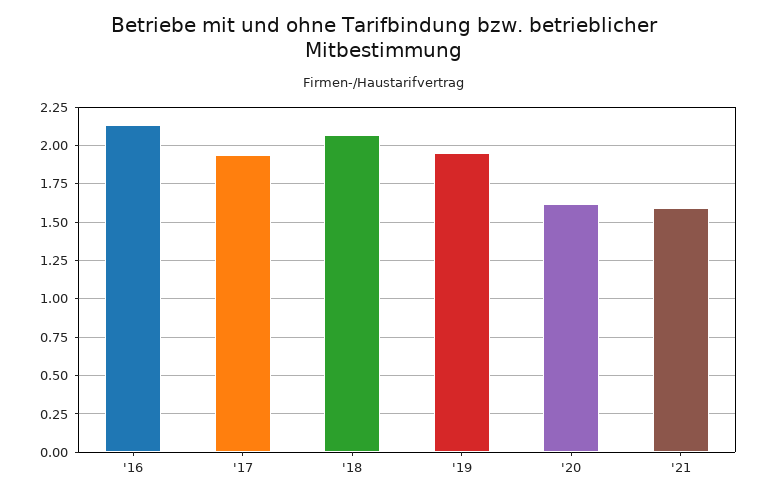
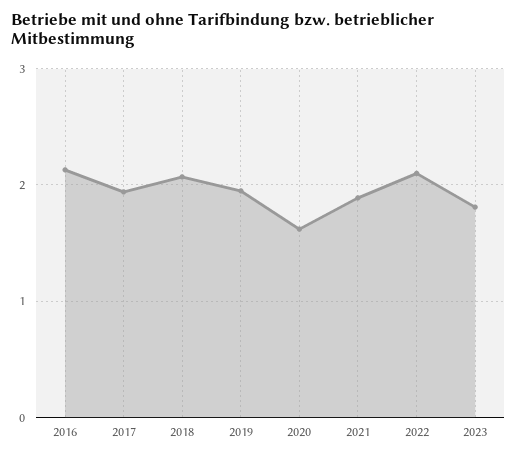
'21: 1.6 -> 1.9
2022: none -> 2.1
2023: none -> 1.8

